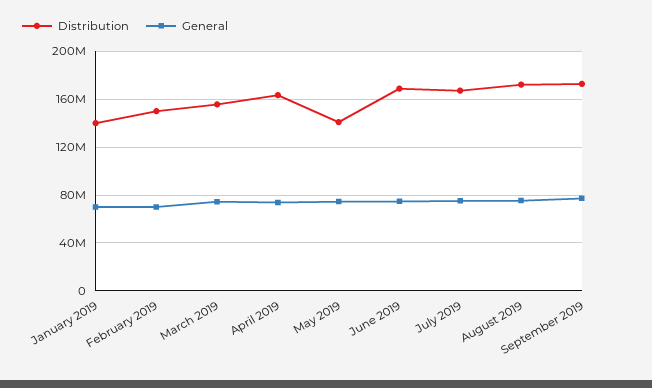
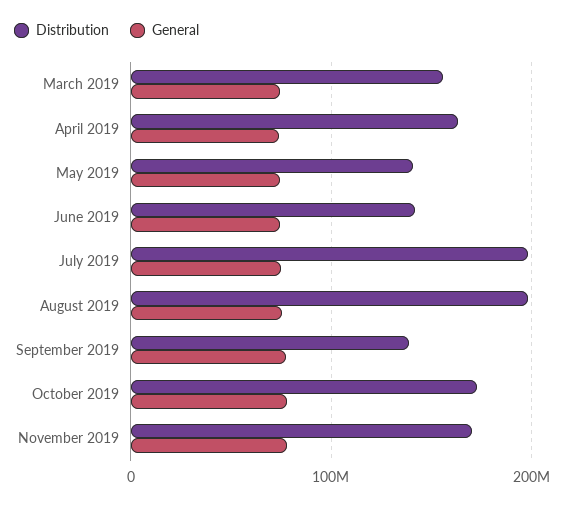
Distribution, January 2019: 140000000 -> none
General, January 2019: 70000000 -> none
Distribution, February 2019: 150000000 -> none
General, February 2019: 70000000 -> none
Distribution, June 2019: 170000000 -> 140000000
Distribution, July 2019: 170000000 -> 200000000
Distribution, August 2019: 170000000 -> 200000000
Distribution, September 2019: 170000000 -> 140000000
Distribution, October 2019: none -> 170000000
General, October 2019: none -> 80000000
Distribution, November 2019: none -> 170000000
General, November 2019: none -> 80000000

